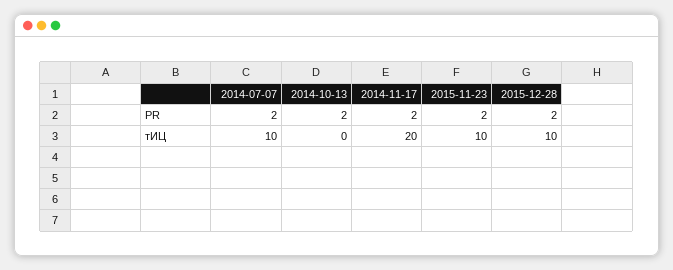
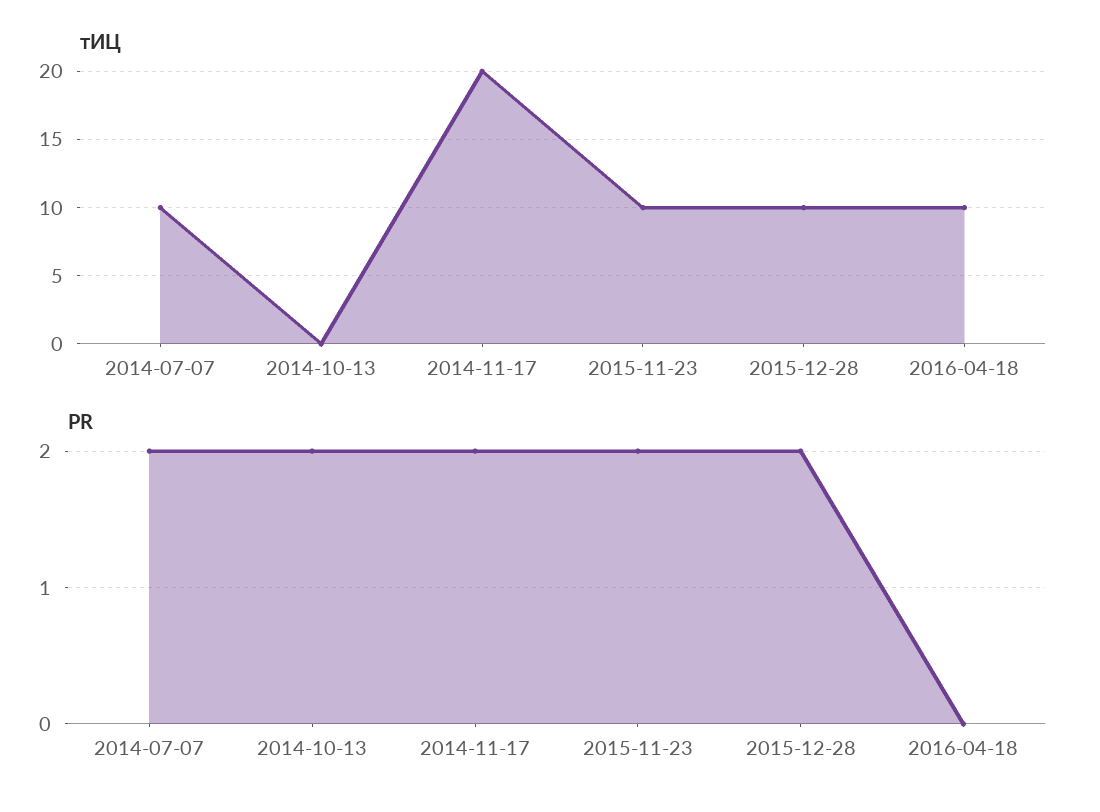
тИЦ, 2016-04-18: none -> 10
PR, 2016-04-18: none -> 0

